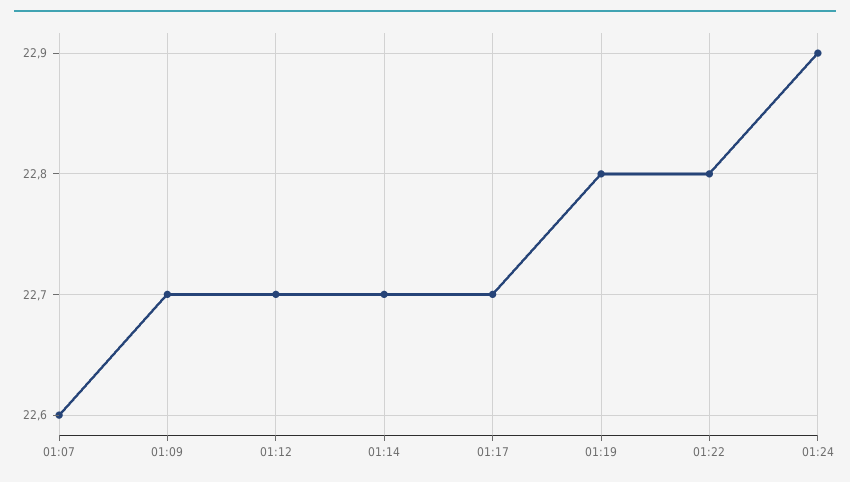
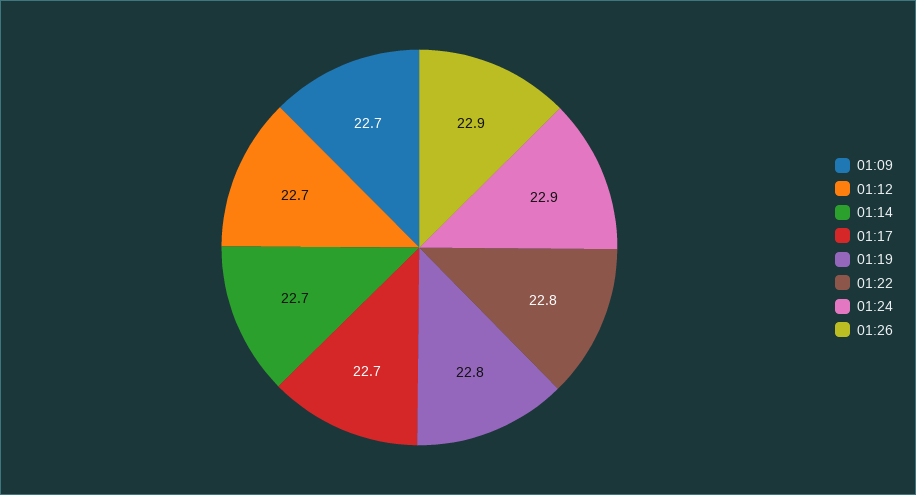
01:07: 22.6 -> none
01:26: none -> 22.9

